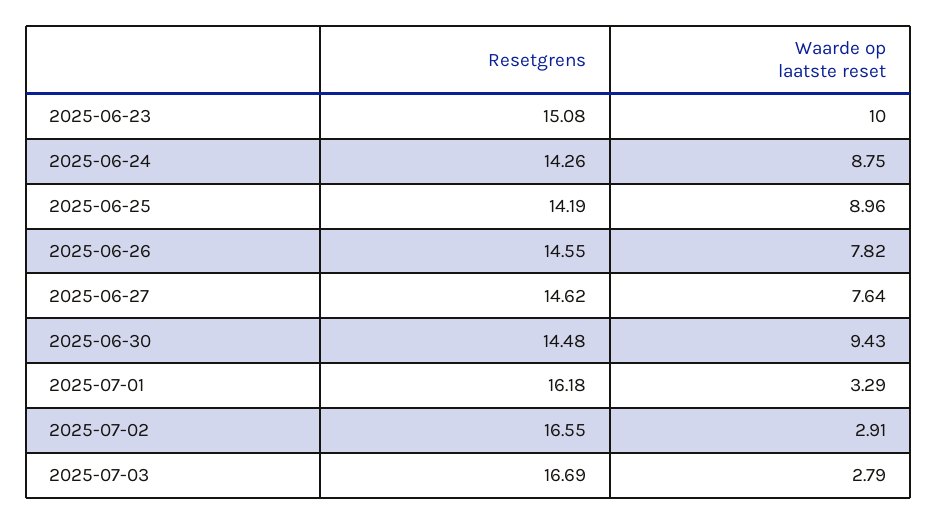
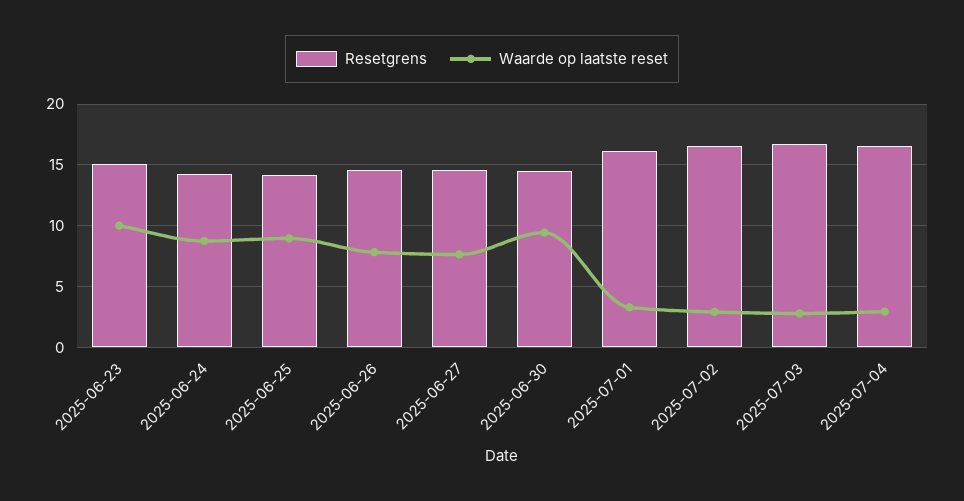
Resetgrens, 2025-07-04: none -> 16.5
Waarde op laatste reset, 2025-07-04: none -> 3

